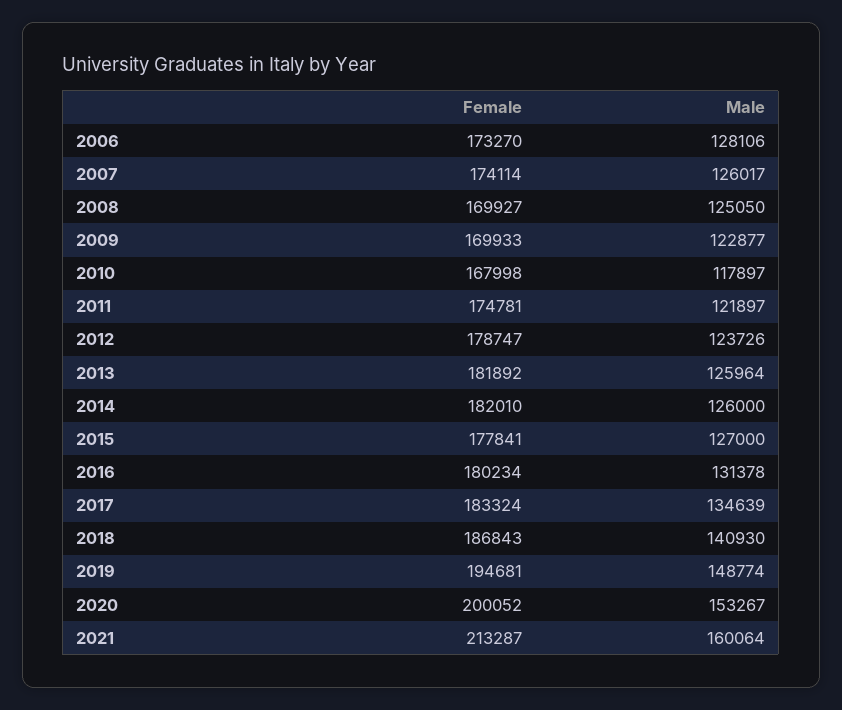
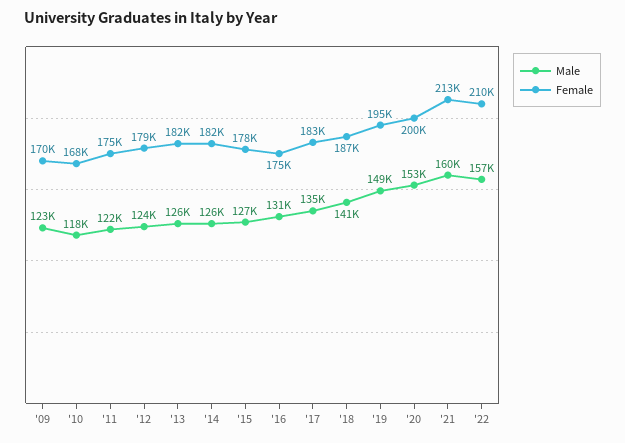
Female, 2006: 173270 -> none
Male, 2006: 128106 -> none
Female, 2007: 174114 -> none
Male, 2007: 126017 -> none
Female, 2008: 169927 -> none
Male, 2008: 125050 -> none
Female, 2016: 180234 -> 175000
Male, '22: none -> 157000
Female, '22: none -> 210000

